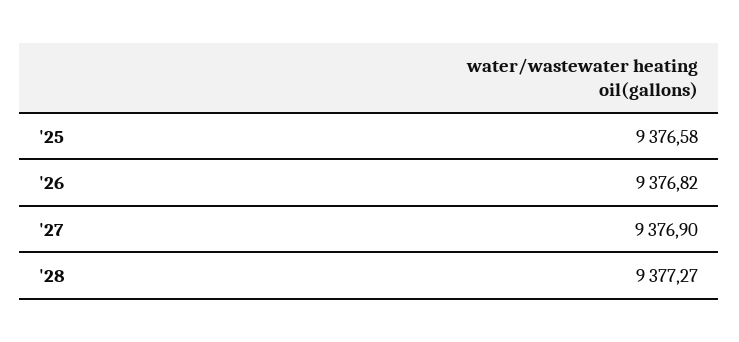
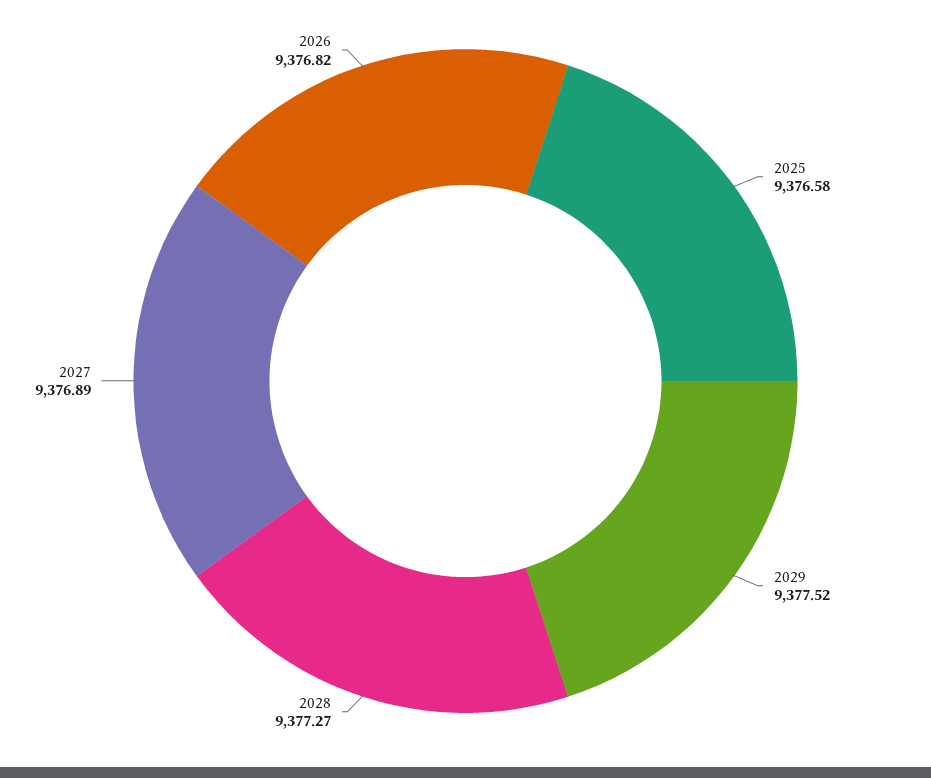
'27: 9376.9 -> 9376.89
2029: none -> 9377.52

